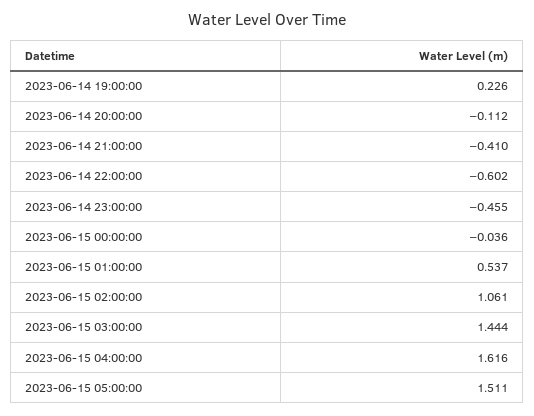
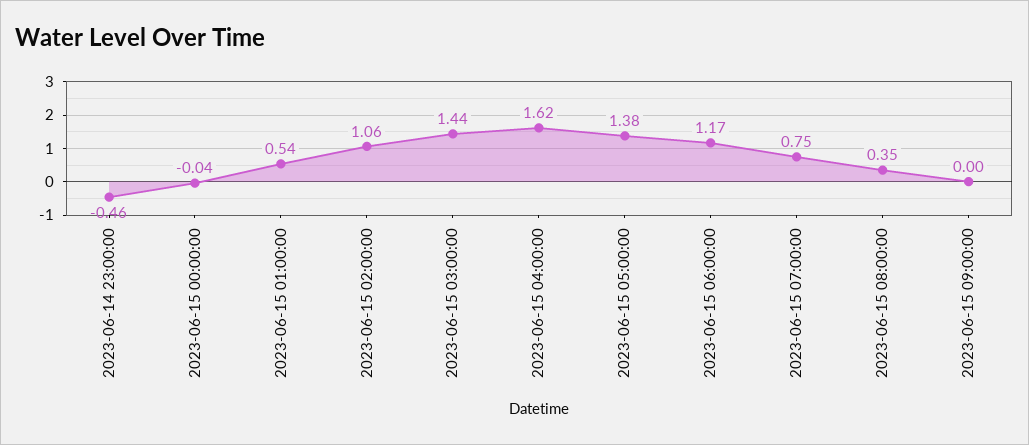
2023-06-14 19:00:00: 0.226 -> none
2023-06-14 20:00:00: -0.112 -> none
2023-06-14 21:00:00: -0.41 -> none
2023-06-14 22:00:00: -0.602 -> none
2023-06-15 05:00:00: 1.511 -> 1.38
2023-06-15 06:00:00: none -> 1.17
2023-06-15 07:00:00: none -> 0.75
2023-06-15 08:00:00: none -> 0.35
2023-06-15 09:00:00: none -> 0

